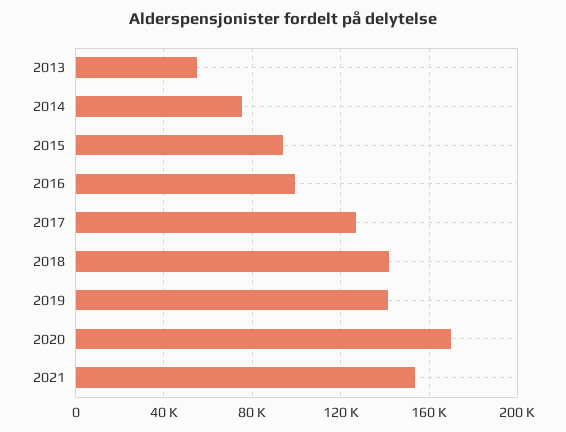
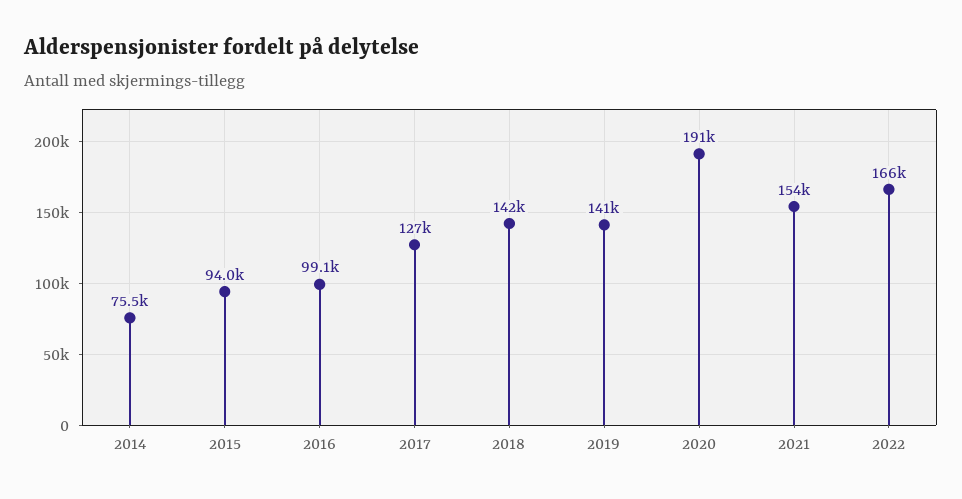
2013: 55000 -> none
2020: 170000 -> 191000
2022: none -> 166000

